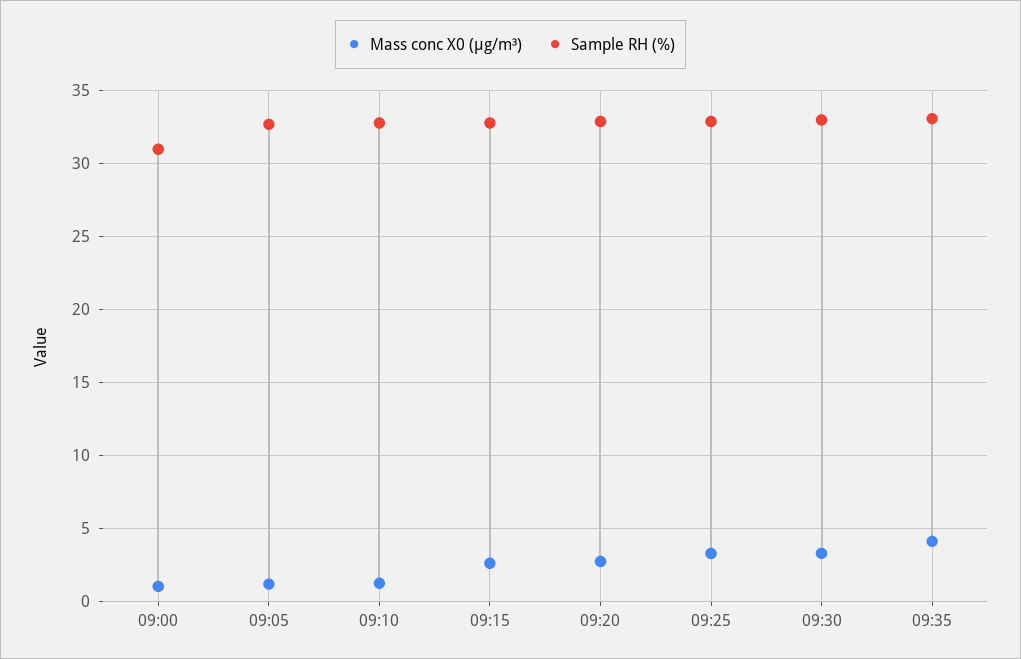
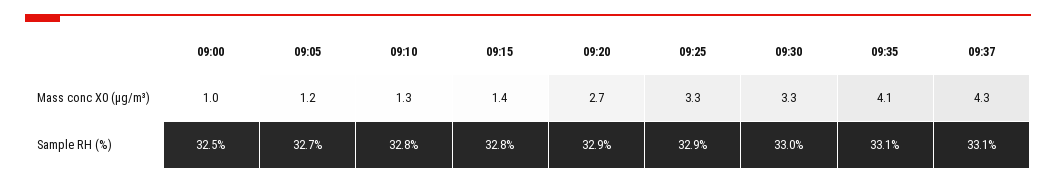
Sample RH (%), 09:00: 31 -> 32.5
Mass conc X0 (μg/m³), 09:15: 2.5 -> 1.4
Mass conc X0 (μg/m³), 09:37: none -> 4.3
Sample RH (%), 09:37: none -> 33.1

